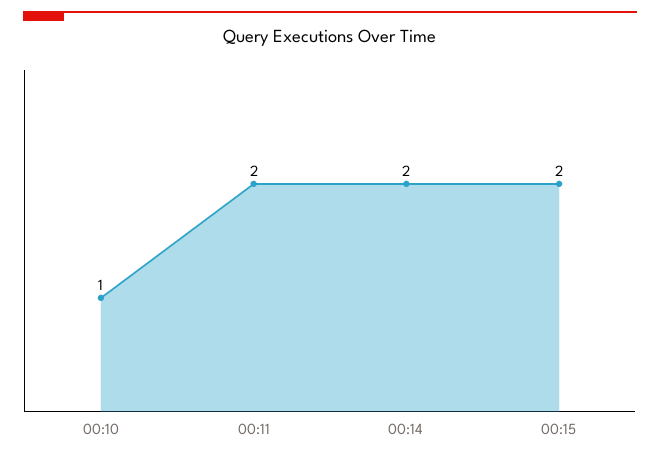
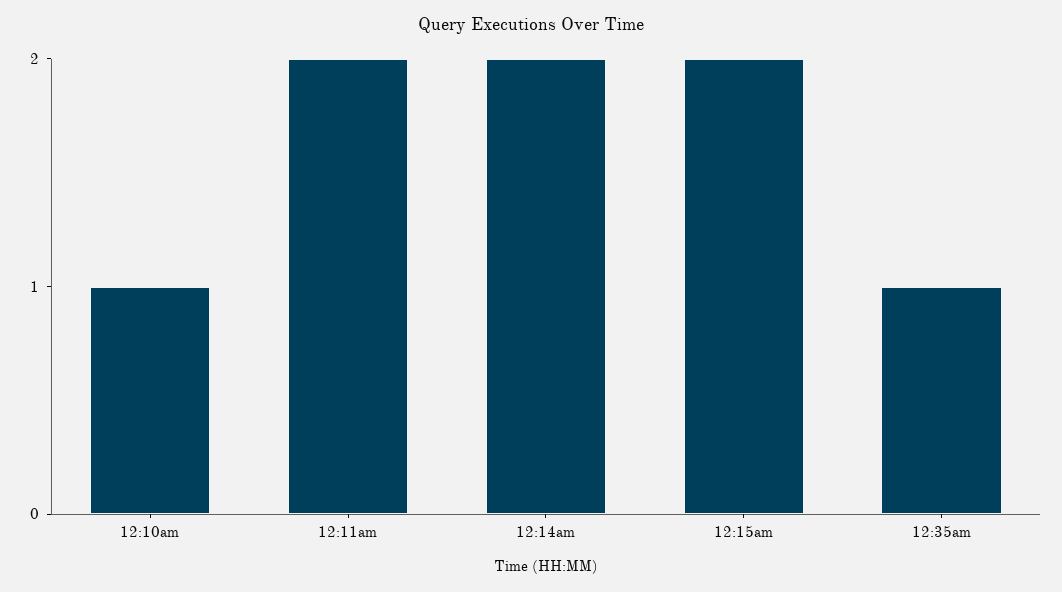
12:35am: none -> 1

